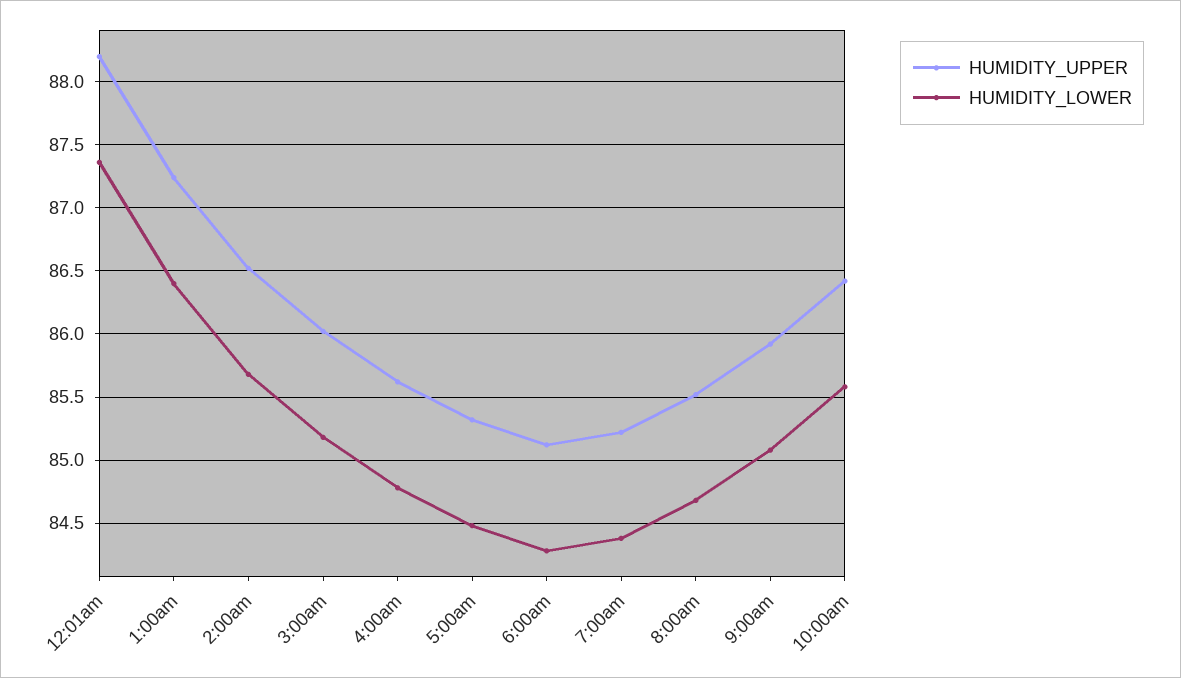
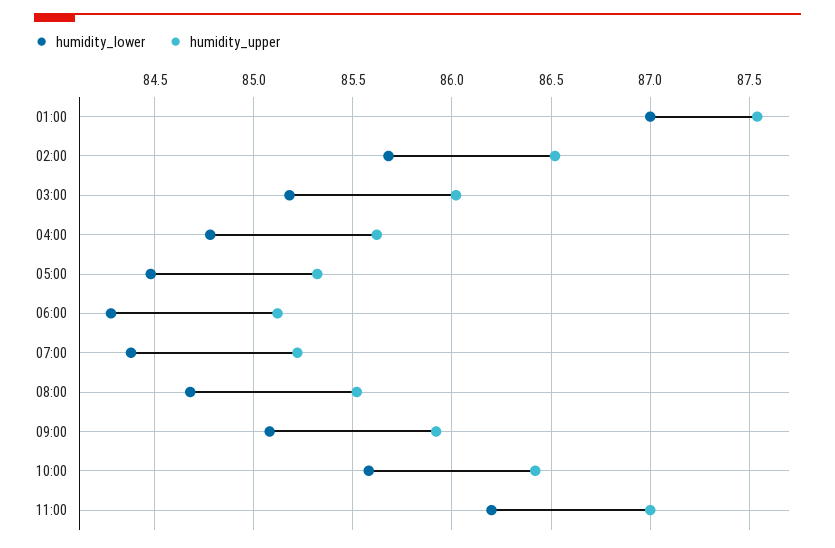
HUMIDITY_UPPER, 12:01am: 88.2 -> none
HUMIDITY_LOWER, 12:01am: 87.35 -> none
HUMIDITY_UPPER, 1:00am: 87.25 -> 87.55
HUMIDITY_LOWER, 1:00am: 86.4 -> 87
HUMIDITY_LOWER, 11:00: none -> 86.2
HUMIDITY_UPPER, 11:00: none -> 87

